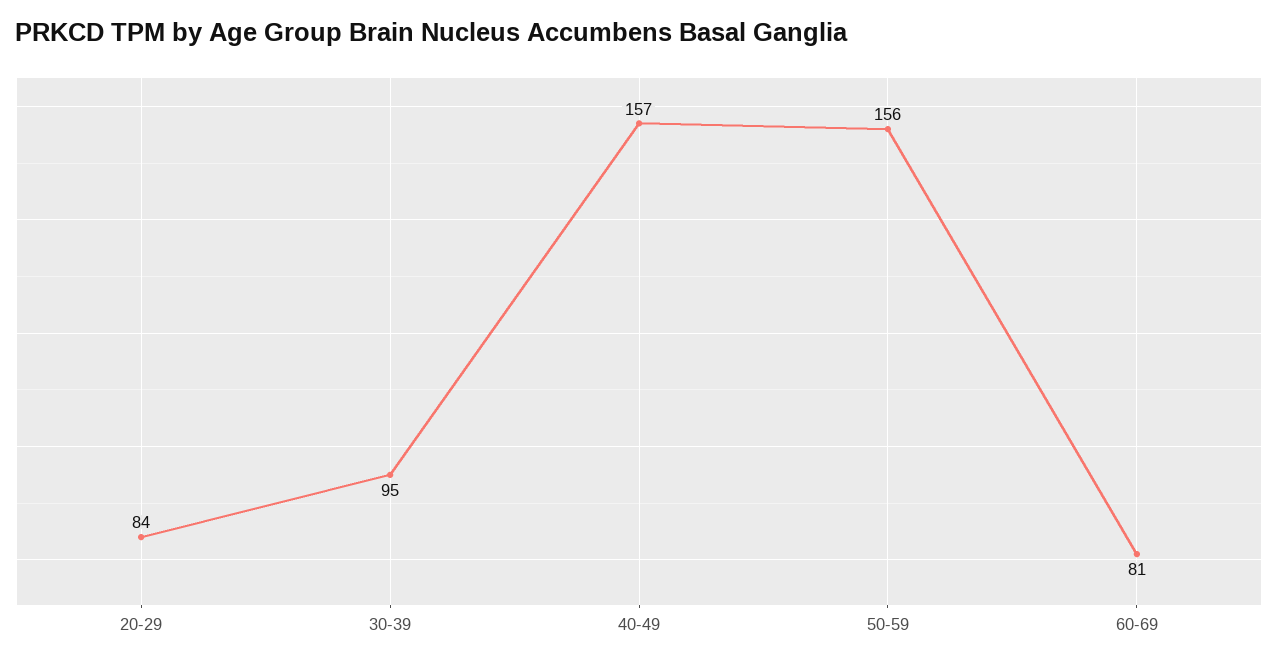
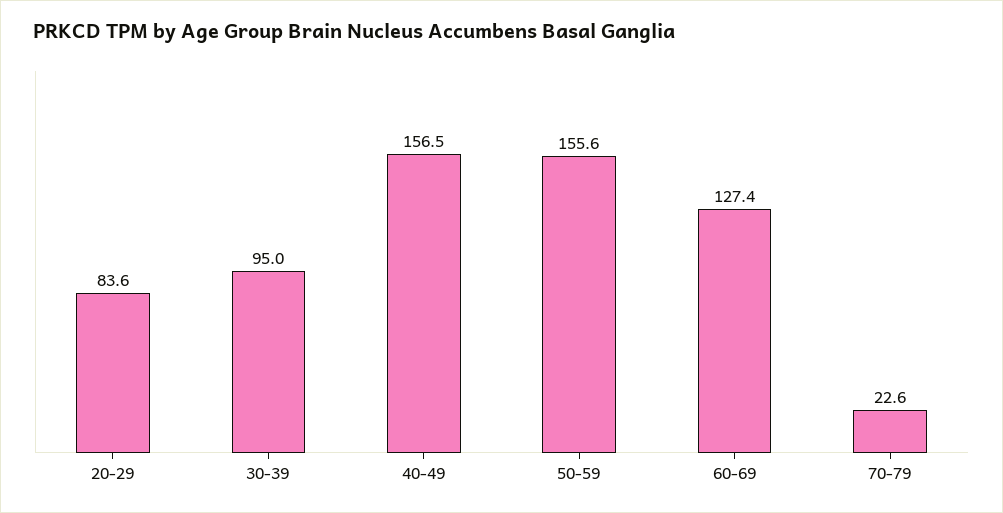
60-69: 81 -> 127.4
70-79: none -> 22.6

